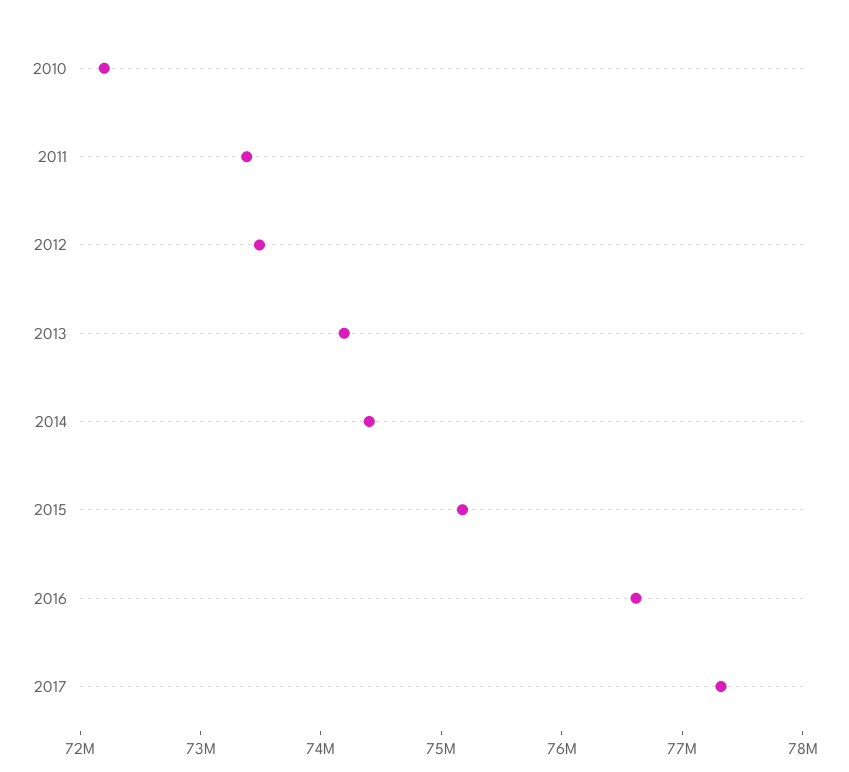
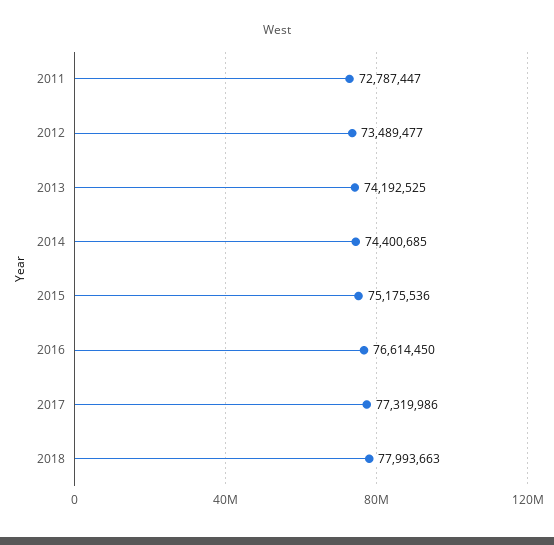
2010: 72200000 -> none
2011: 73400000 -> 72787447
2018: none -> 77993663

